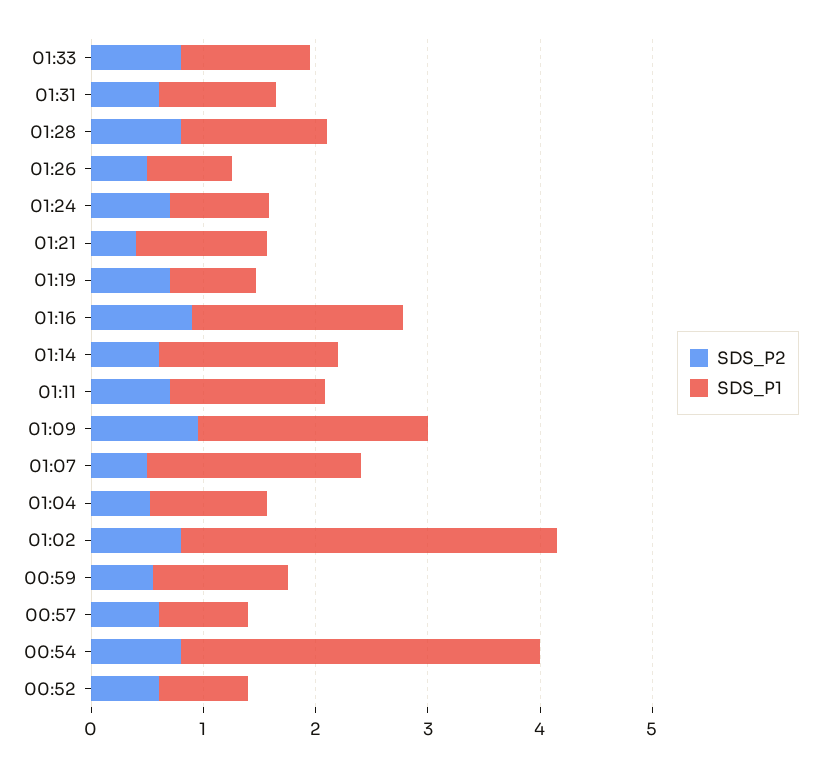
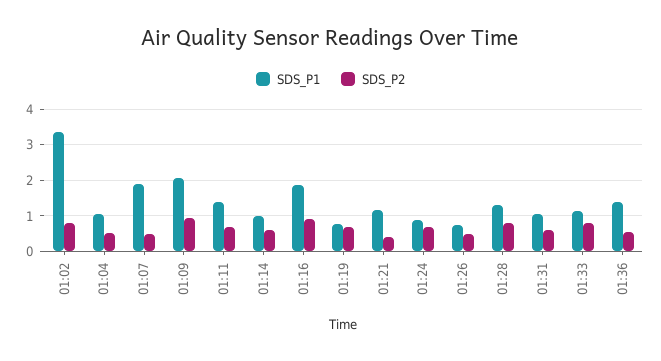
SDS_P1, 01:14: 1.6 -> 1
SDS_P2, 00:59: 0.6 -> none
SDS_P1, 00:59: 1.2 -> none
SDS_P2, 00:57: 0.6 -> none
SDS_P1, 00:57: 0.8 -> none
SDS_P2, 00:54: 0.8 -> none
SDS_P1, 00:54: 3.2 -> none
SDS_P2, 00:52: 0.6 -> none
SDS_P1, 00:52: 0.8 -> none
SDS_P1, 01:36: none -> 1.4
SDS_P2, 01:36: none -> 0.6

